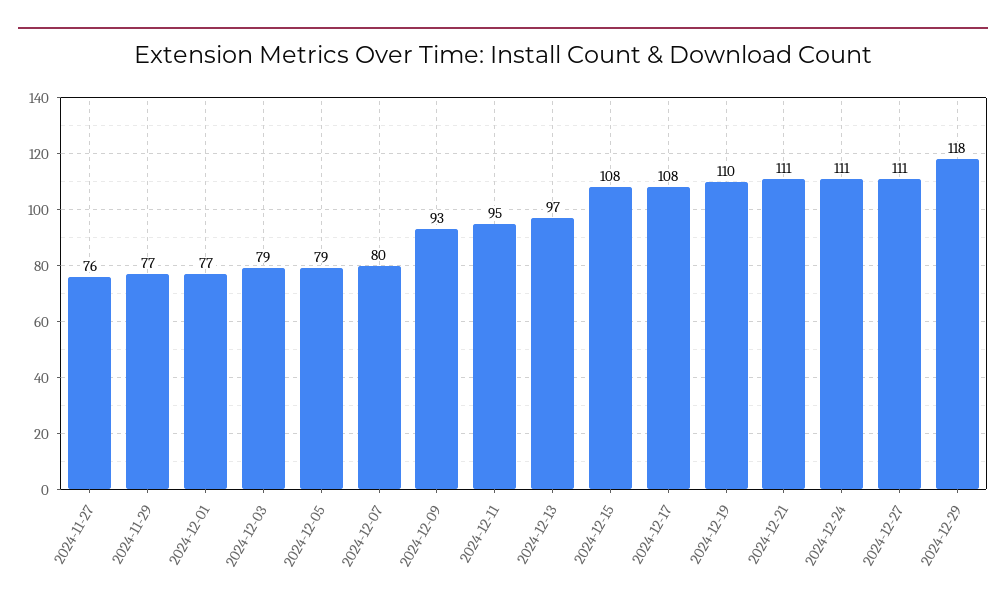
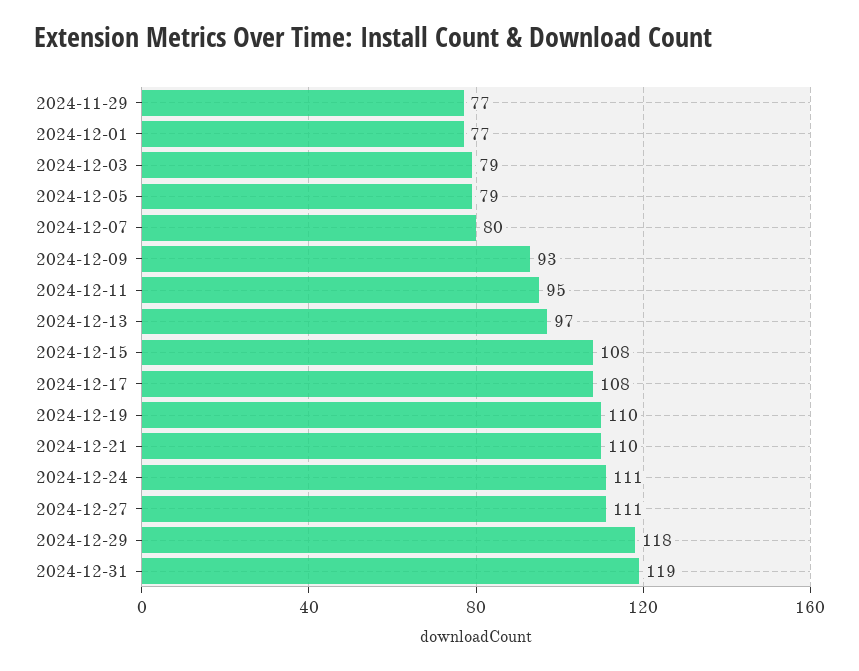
2024-11-27: 76 -> none
2024-12-21: 111 -> 110
2024-12-31: none -> 119

